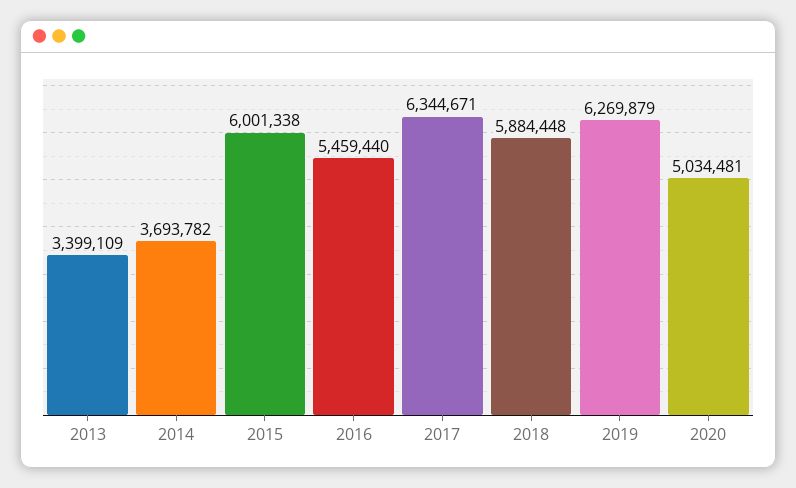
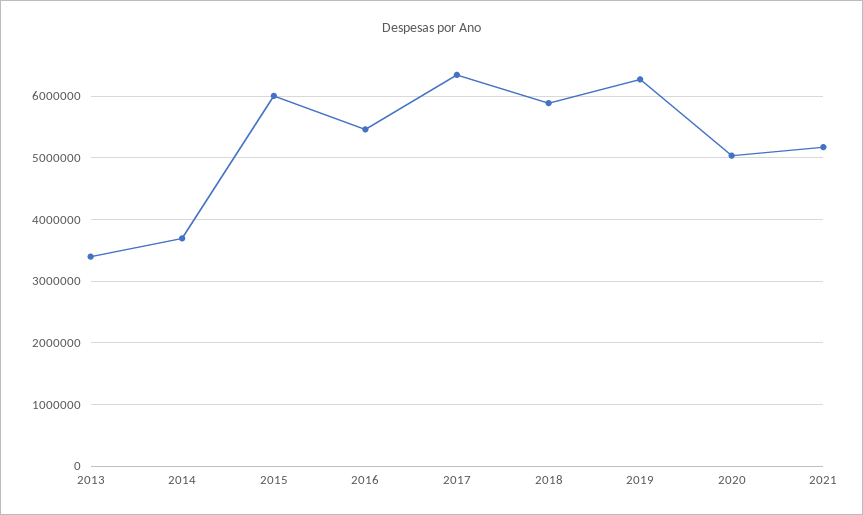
2021: none -> 5200000

